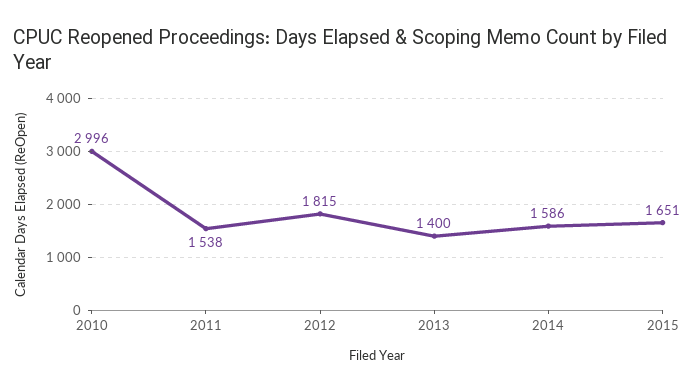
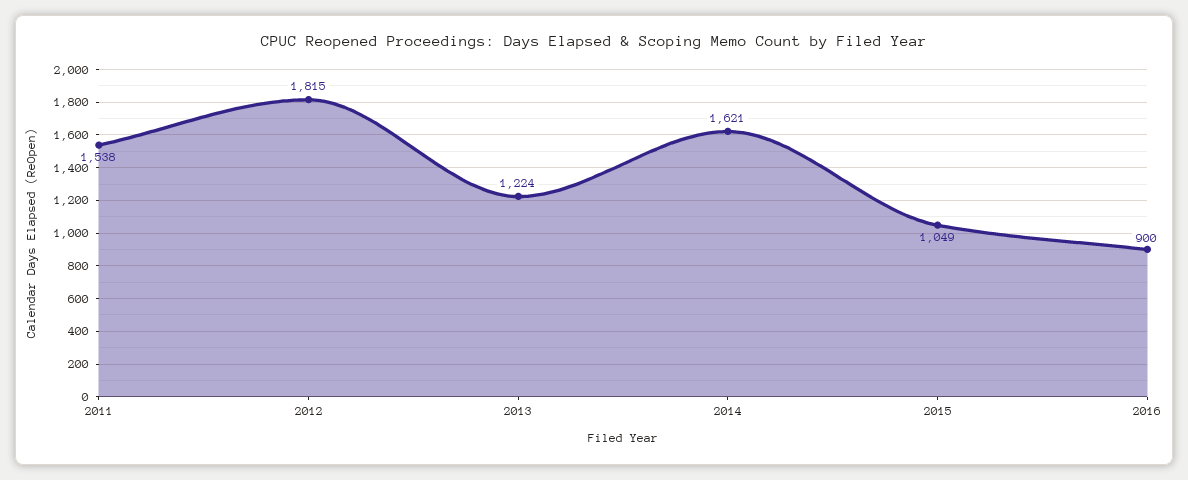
2010: 2996 -> none
2013: 1400 -> 1224
2014: 1586 -> 1621
2015: 1651 -> 1049
2016: none -> 900

